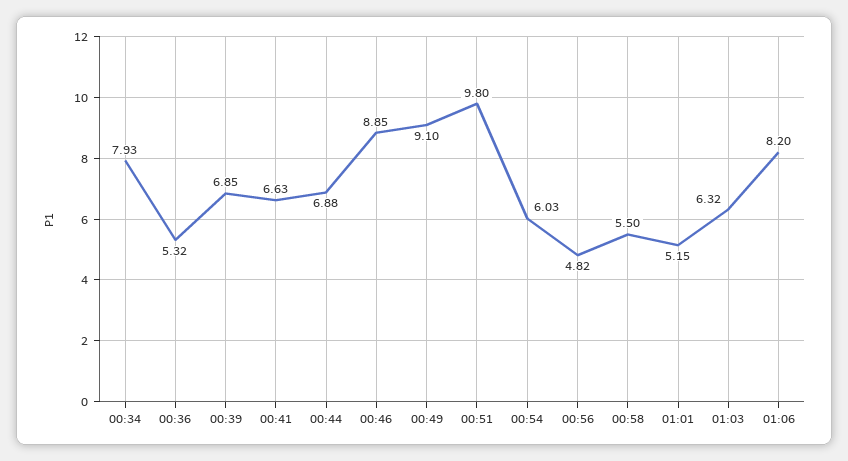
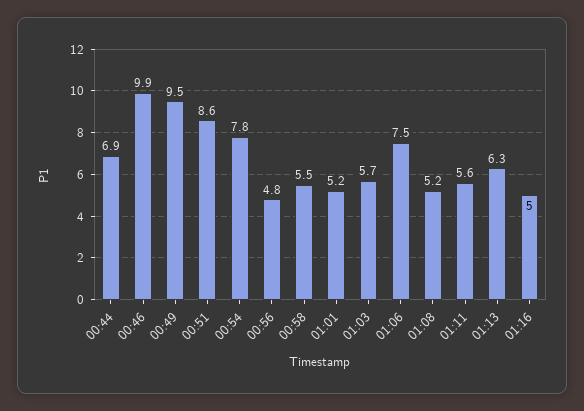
00:34: 7.93 -> none
00:36: 5.32 -> none
00:39: 6.85 -> none
00:41: 6.63 -> none
00:46: 8.85 -> 9.9
00:49: 9.1 -> 9.5
00:51: 9.8 -> 8.6
00:54: 6.03 -> 7.8
01:03: 6.32 -> 5.7
01:06: 8.2 -> 7.5
01:08: none -> 5.2
01:11: none -> 5.6
01:13: none -> 6.3
01:16: none -> 5

